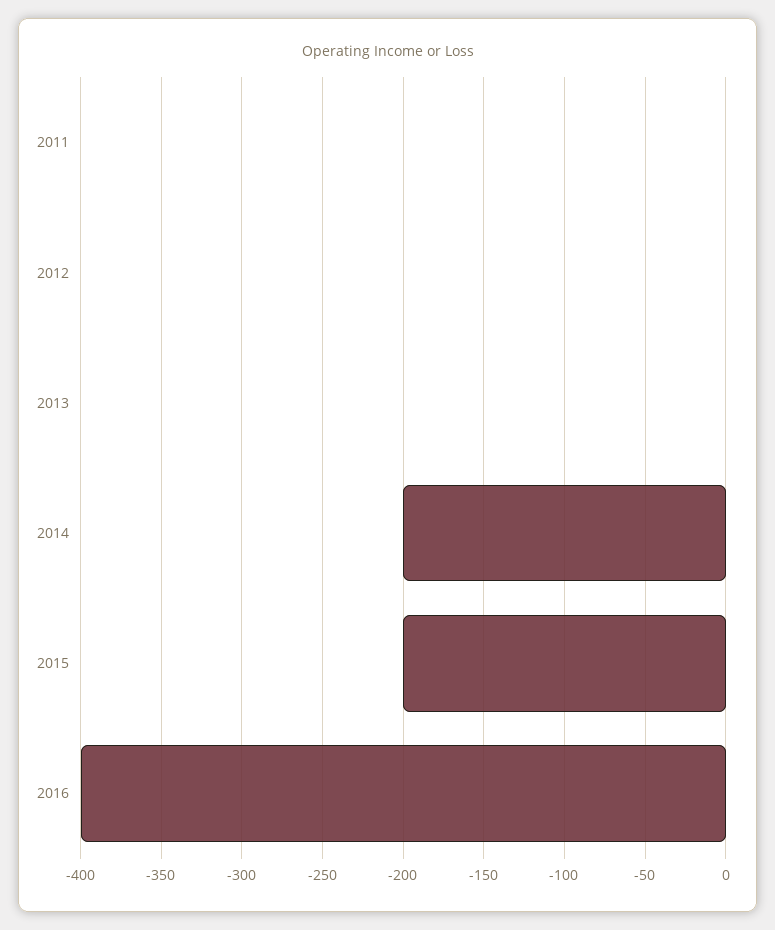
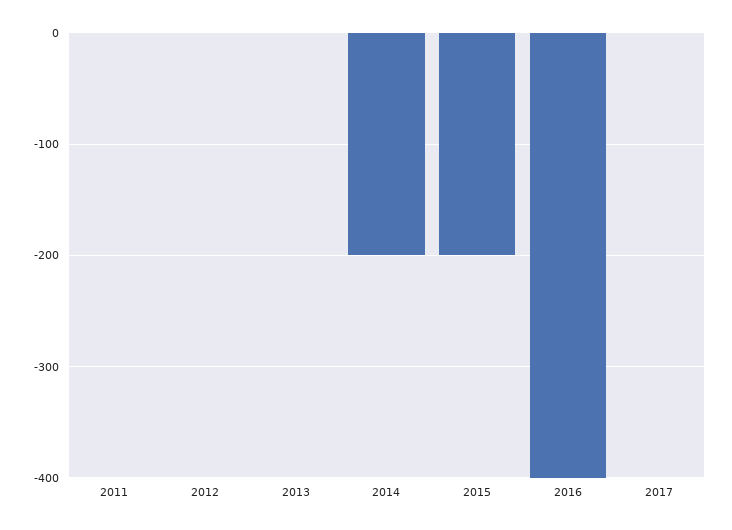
2017: none -> 0

